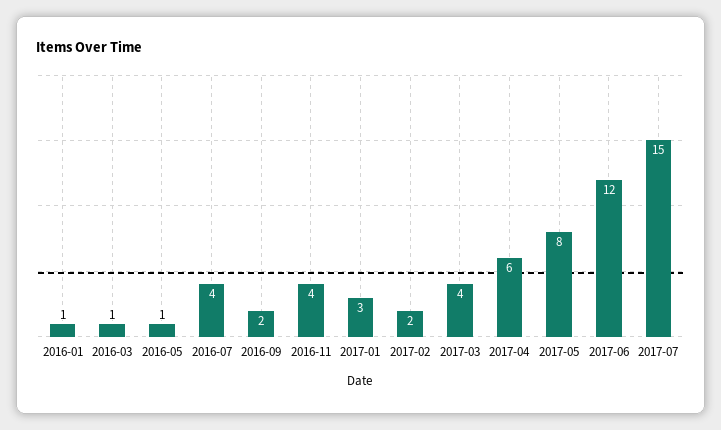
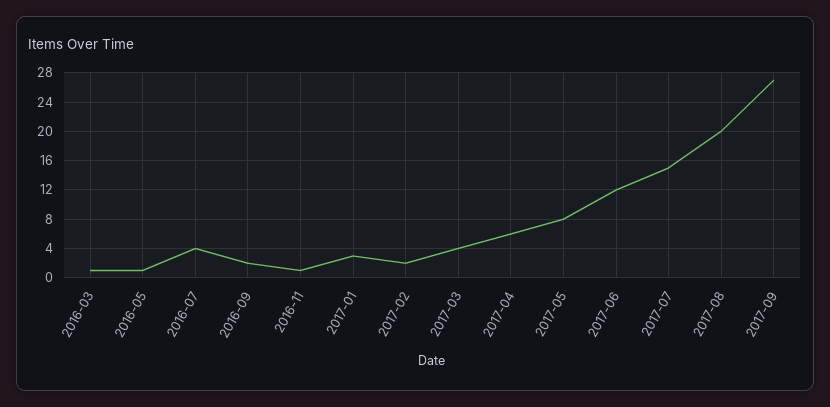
2016-01: 1 -> none
2016-11: 4 -> 1
2017-08: none -> 20
2017-09: none -> 27

